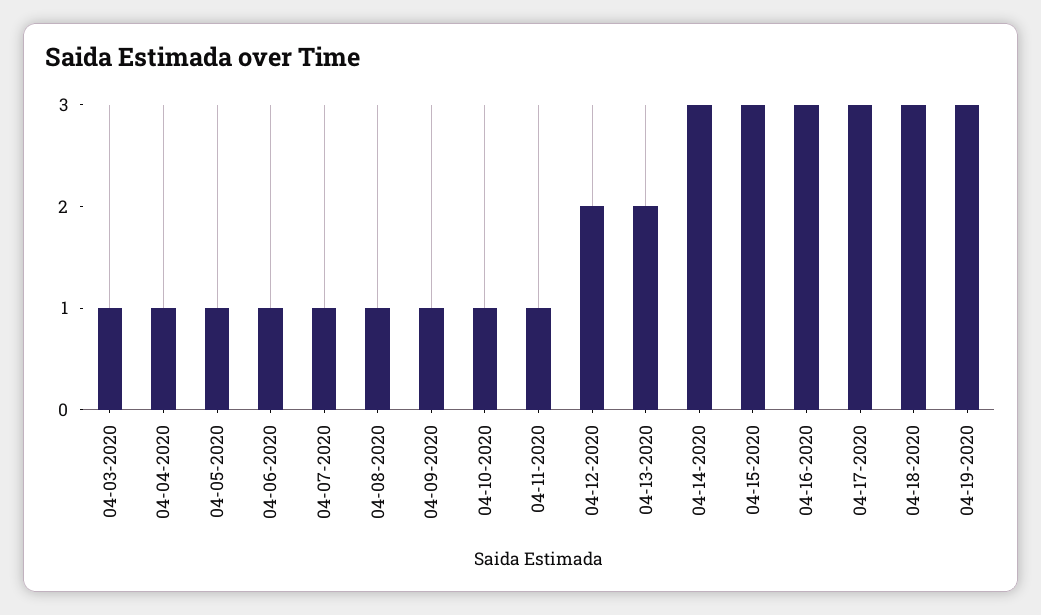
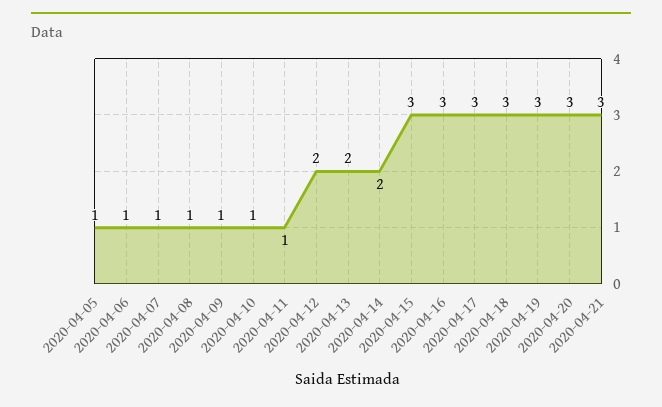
04-03-2020: 1 -> none
04-04-2020: 1 -> none
04-14-2020: 3 -> 2
2020-04-20: none -> 3
2020-04-21: none -> 3

